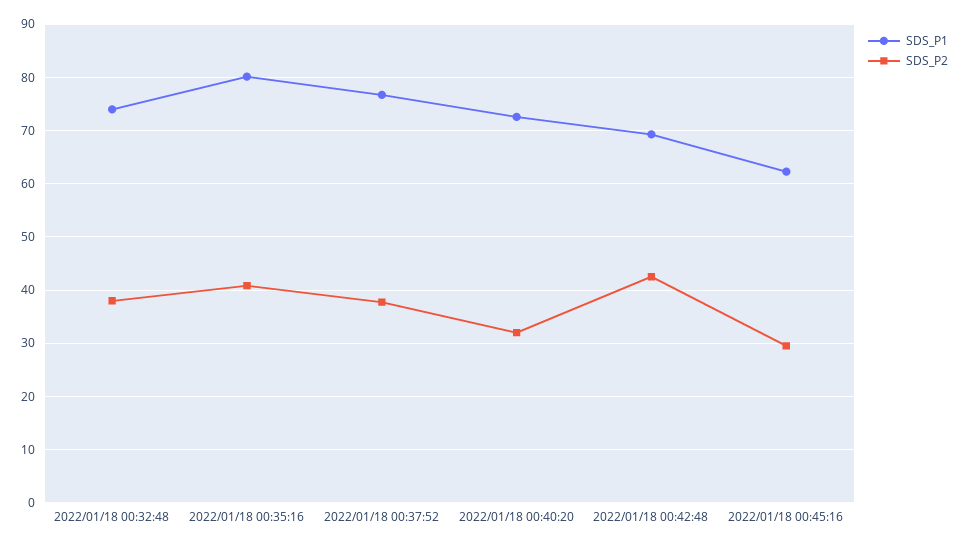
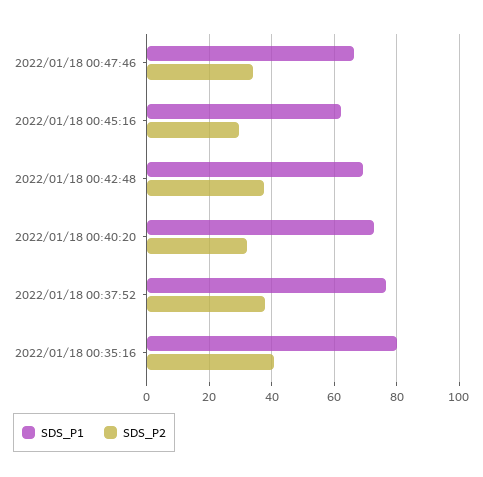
SDS_P1, 2022/01/18 00:32:48: 74 -> none
SDS_P2, 2022/01/18 00:32:48: 38 -> none
SDS_P2, 2022/01/18 00:42:48: 42 -> 38
SDS_P1, 2022/01/18 00:47:46: none -> 66
SDS_P2, 2022/01/18 00:47:46: none -> 34

